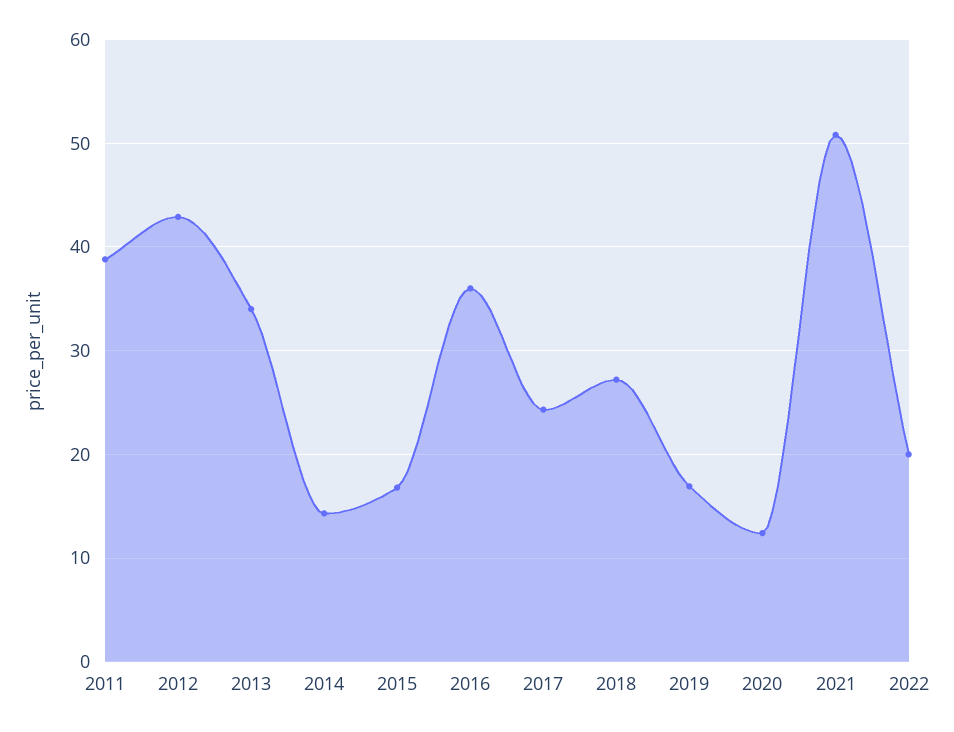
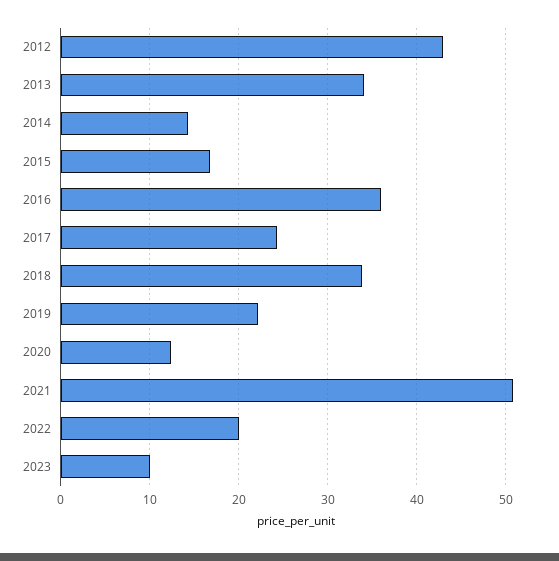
2011: 39 -> none
2018: 27 -> 34
2019: 17 -> 22
2023: none -> 10

